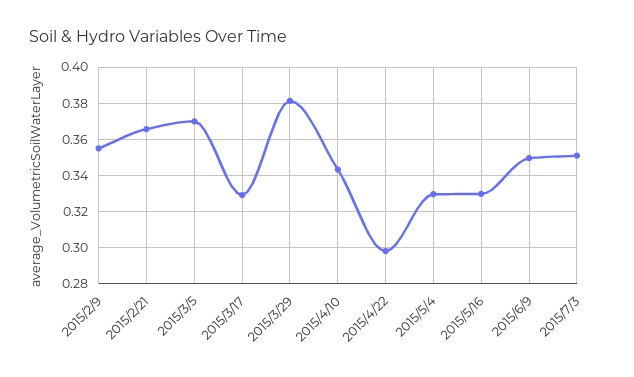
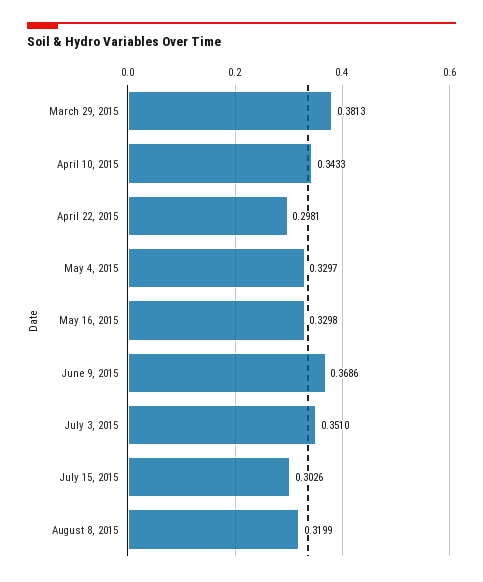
2015/2/9: 0.355 -> none
2015/2/21: 0.365 -> none
2015/3/5: 0.37 -> none
2015/3/17: 0.33 -> none
2015/6/9: 0.35 -> 0.3686
July 15, 2015: none -> 0.3026
August 8, 2015: none -> 0.3199

